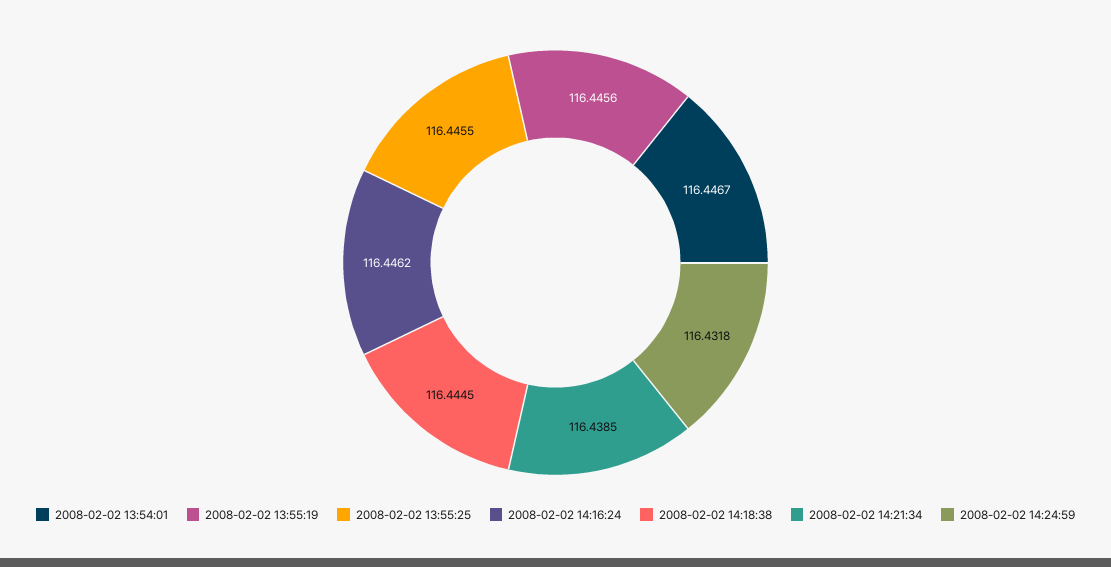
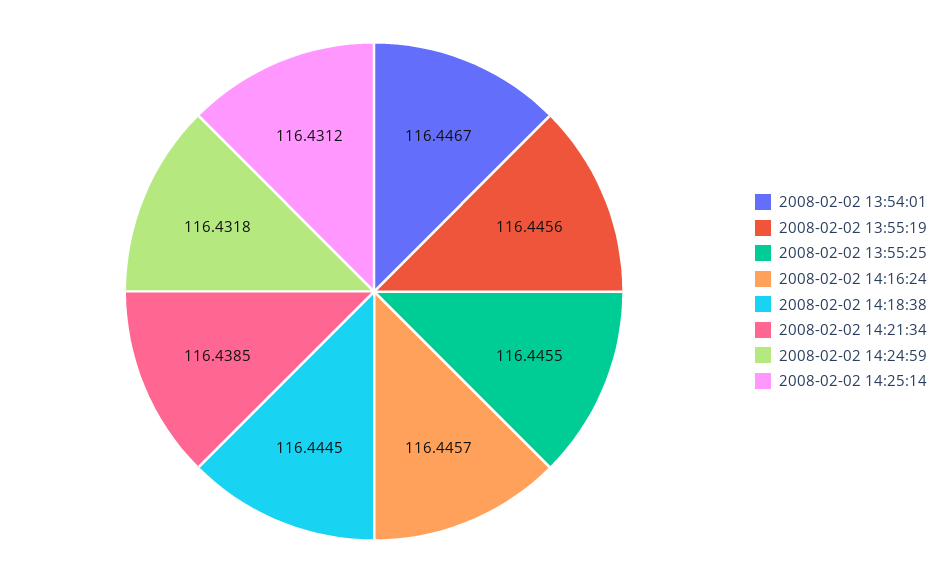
2008-02-02 14:16:24: 116.4462 -> 116.4457
2008-02-02 14:25:14: none -> 116.4312

